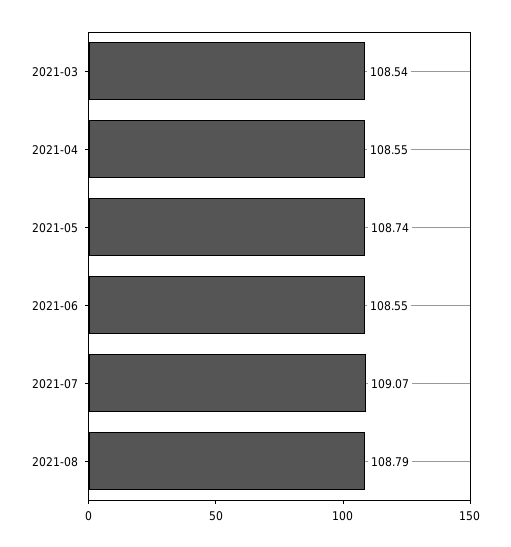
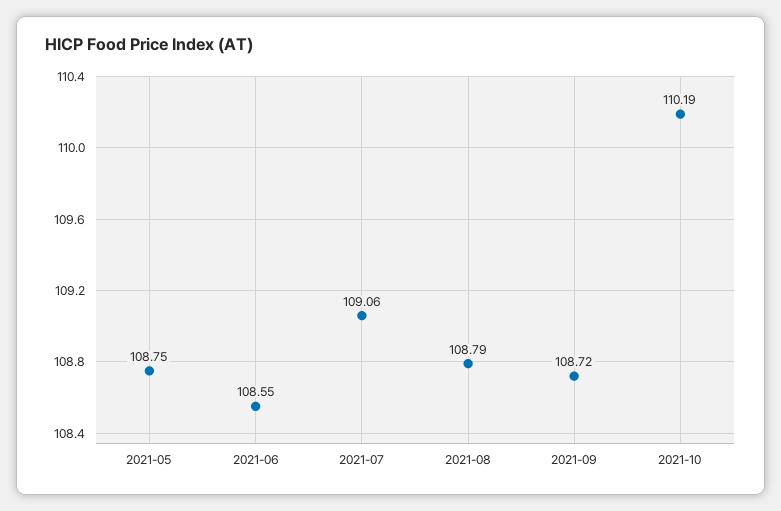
2021-03: 108.54 -> none
2021-04: 108.55 -> none
2021-05: 108.74 -> 108.75
2021-07: 109.07 -> 109.06
2021-09: none -> 108.72
2021-10: none -> 110.19

